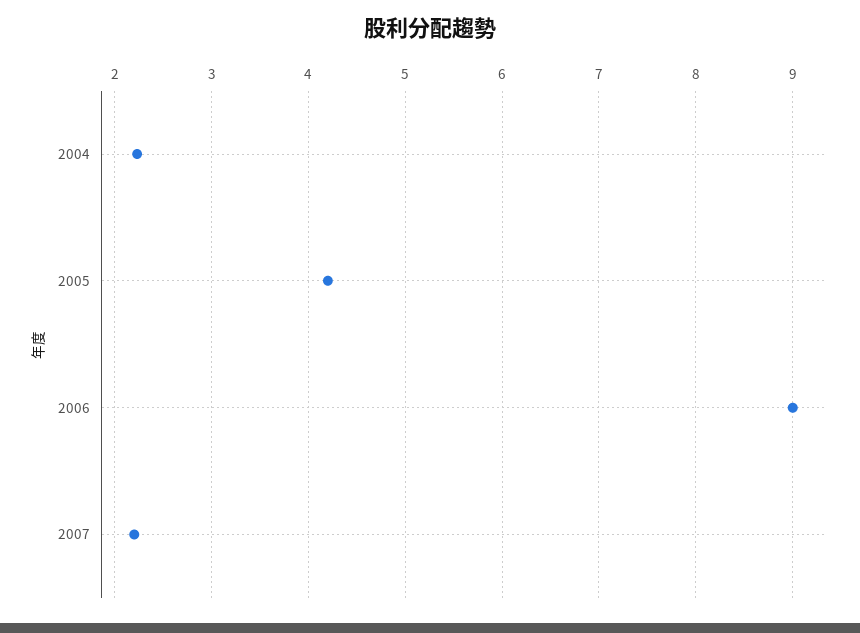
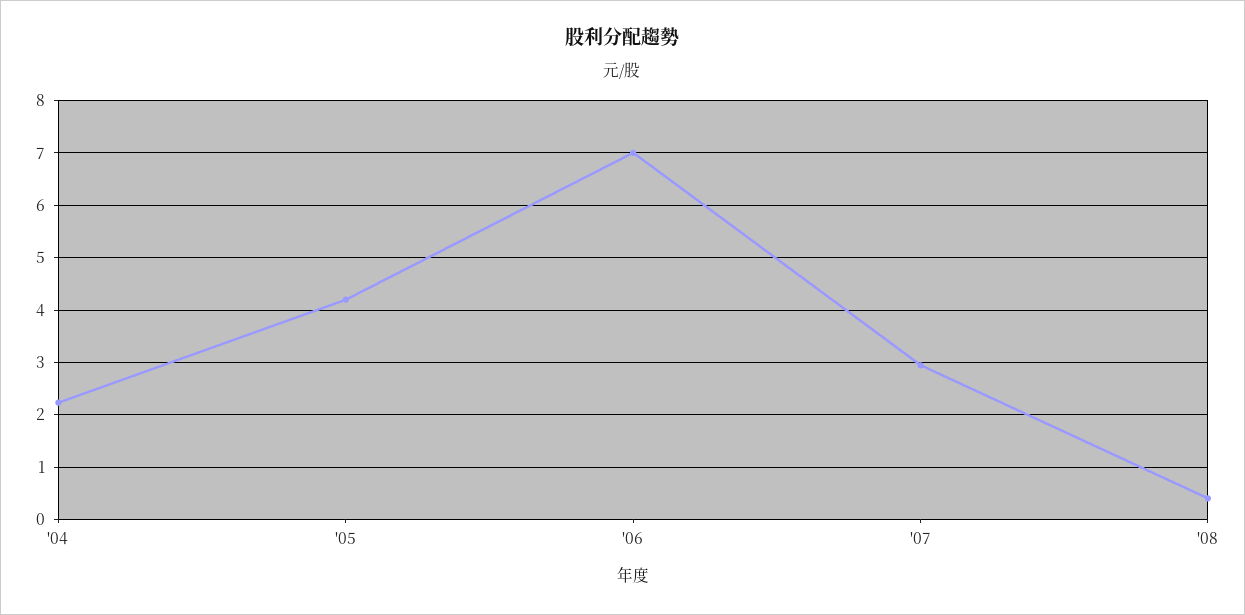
2006: 9 -> 7
2007: 2.2 -> 3
'08: none -> 0.4

